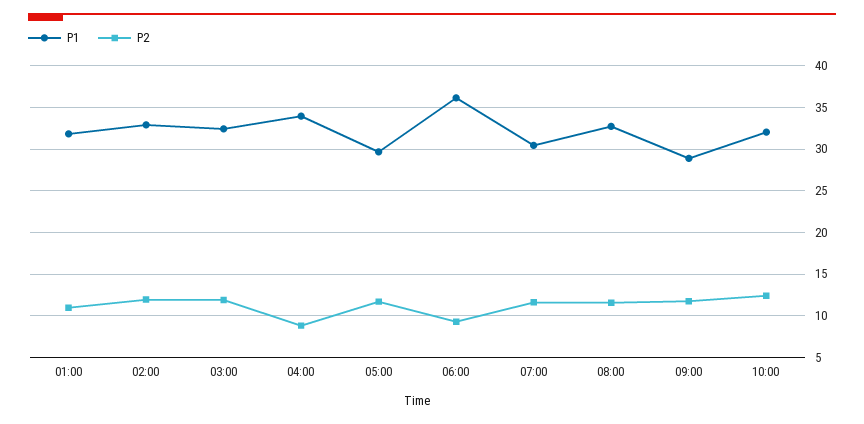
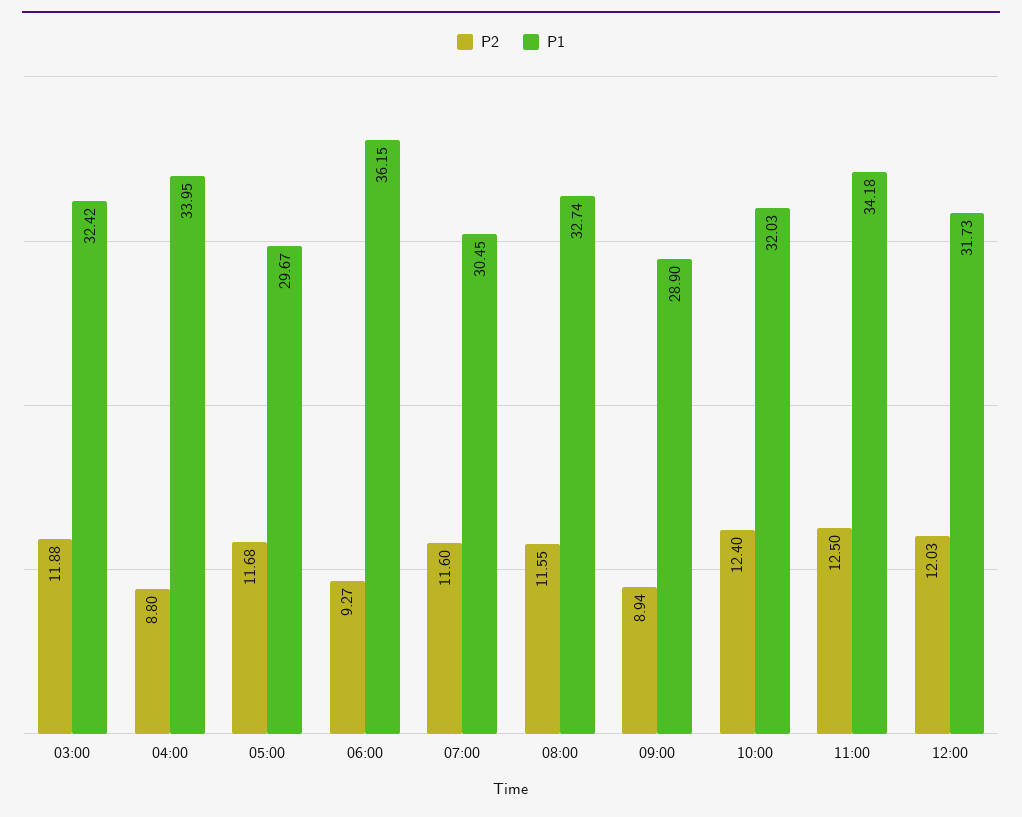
P1, 01:00: 32 -> none
P2, 01:00: 11 -> none
P1, 02:00: 33 -> none
P2, 02:00: 12 -> none
P2, 09:00: 12 -> 8.94
P2, 11:00: none -> 12.5
P1, 11:00: none -> 34.18
P2, 12:00: none -> 12.03
P1, 12:00: none -> 31.73

